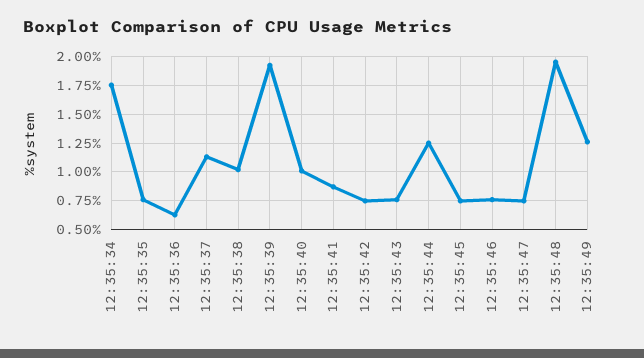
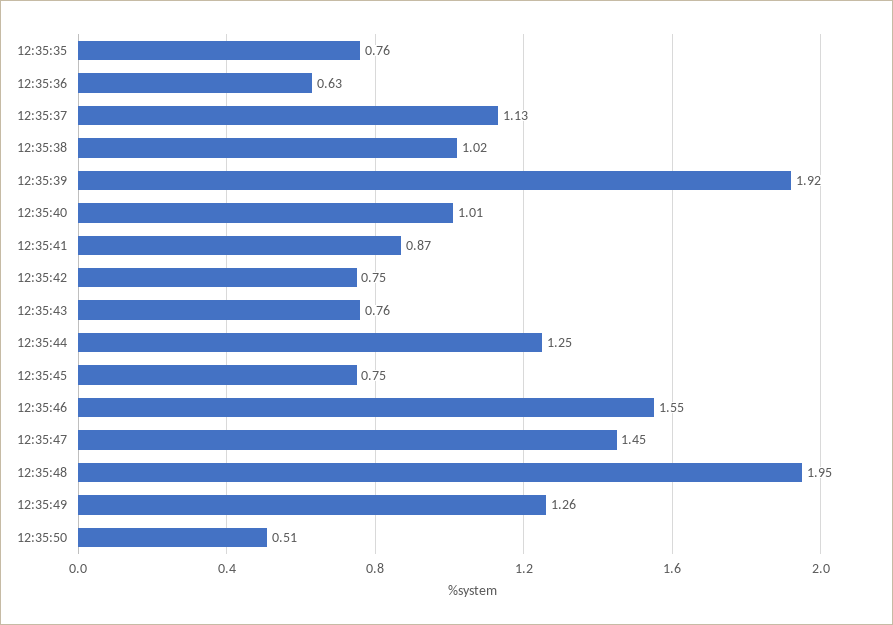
12:35:34: 1.75 -> none
12:35:46: 0.75 -> 1.55
12:35:47: 0.75 -> 1.45
12:35:50: none -> 0.51

